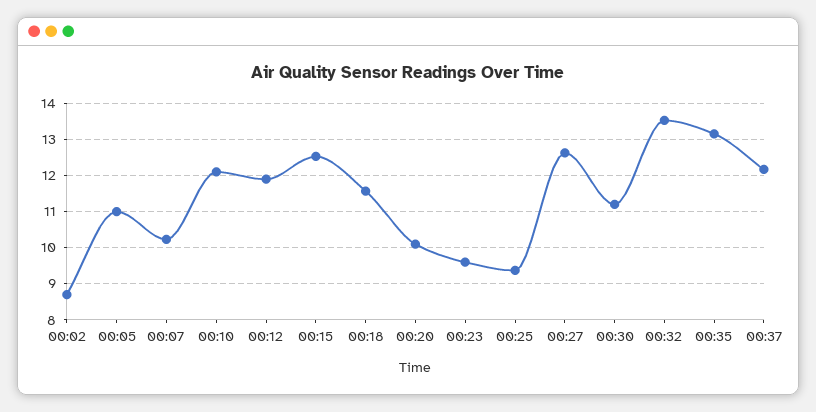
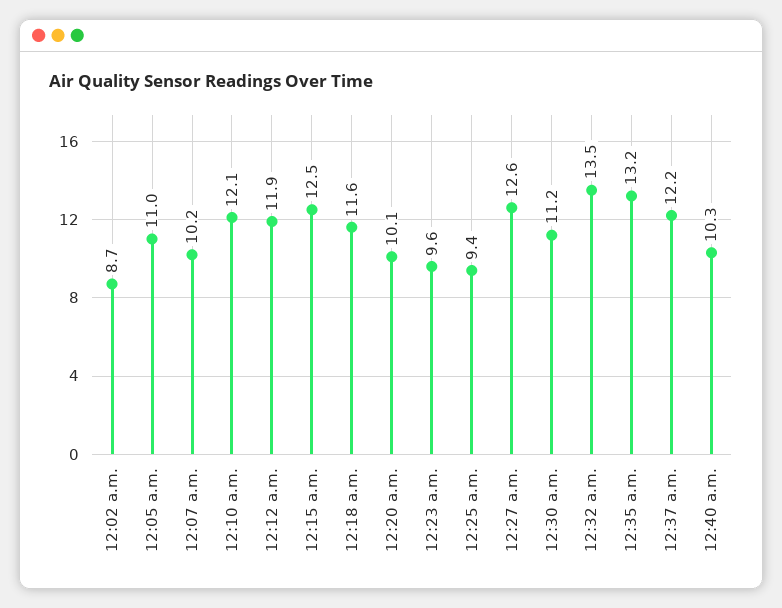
12:40 a.m.: none -> 10.3

